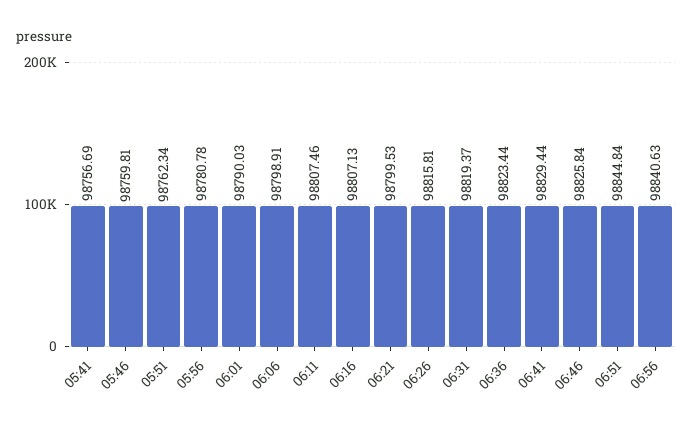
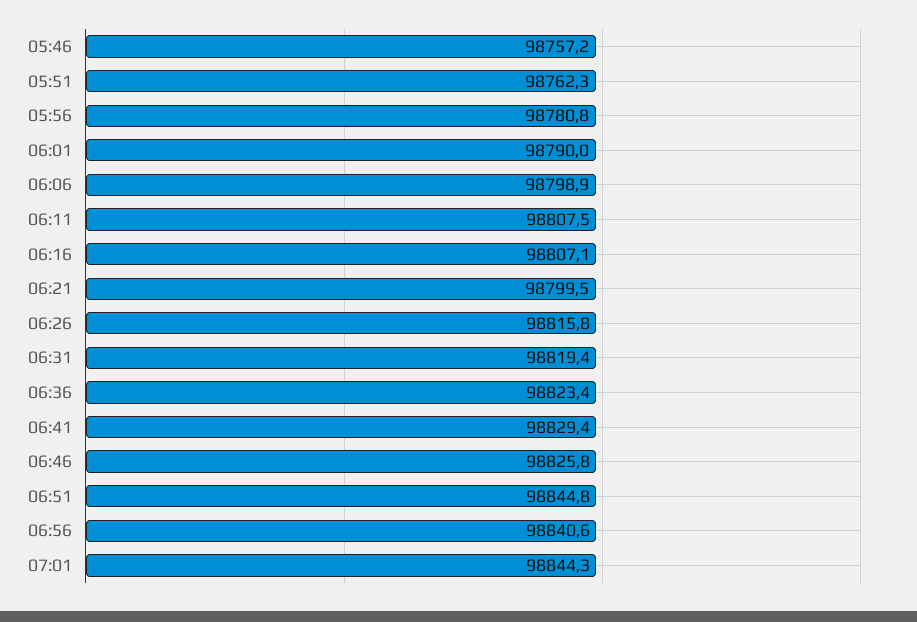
05:41: 98756.69 -> none
05:46: 98759.81 -> 98757.2
07:01: none -> 98844.3

